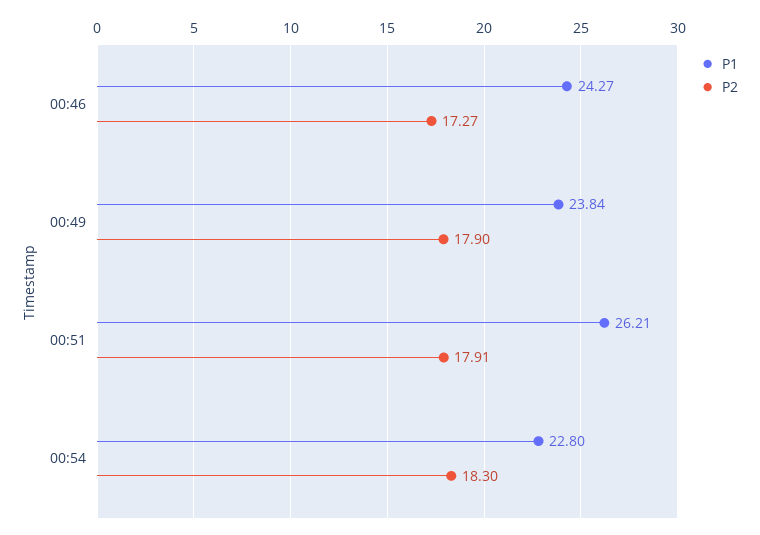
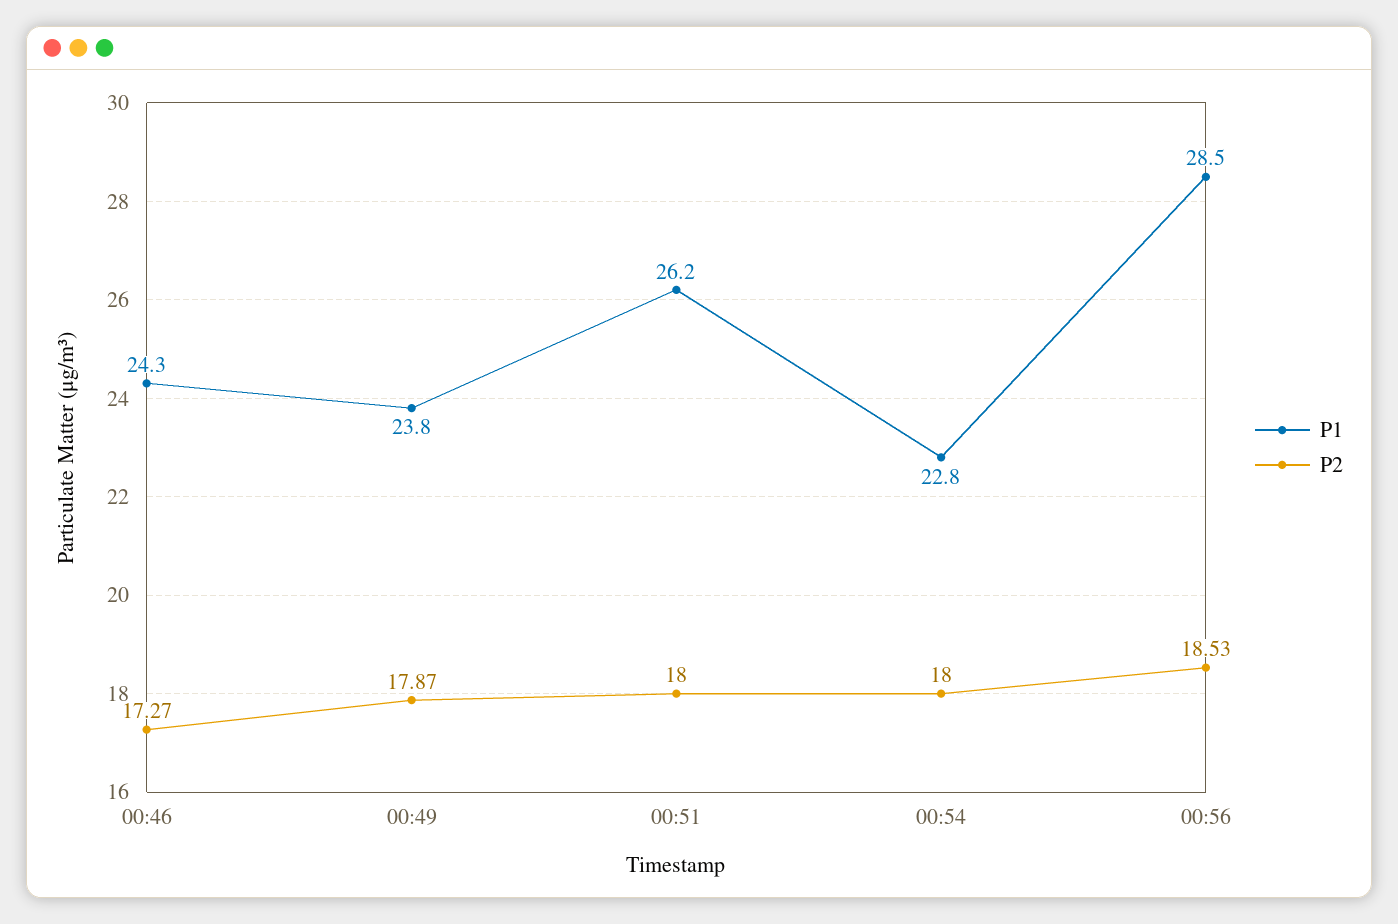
P2, 00:49: 17.9 -> 17.87
P2, 00:51: 17.91 -> 18
P2, 00:54: 18.3 -> 18
P1, 00:56: none -> 28.5
P2, 00:56: none -> 18.53

